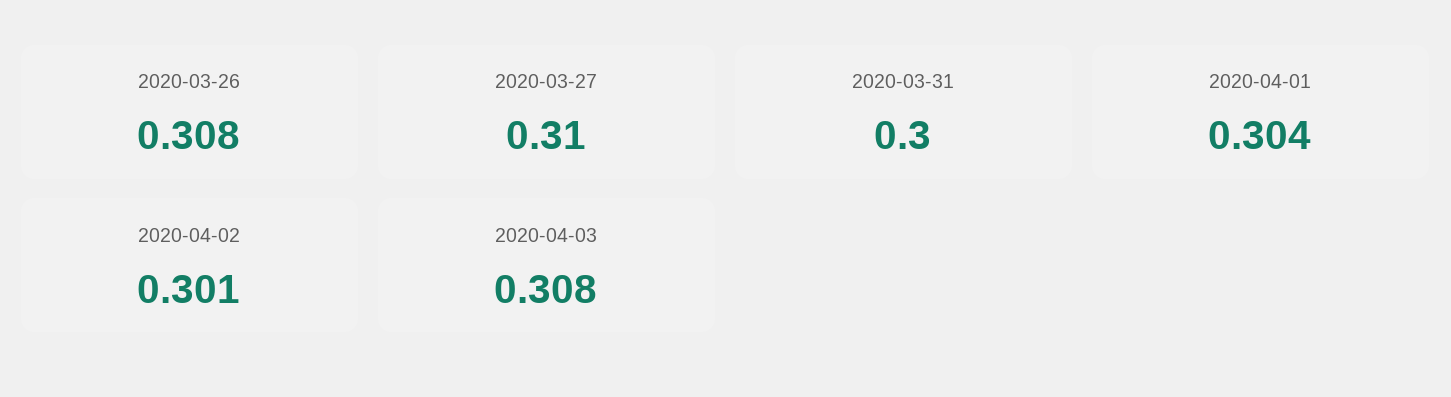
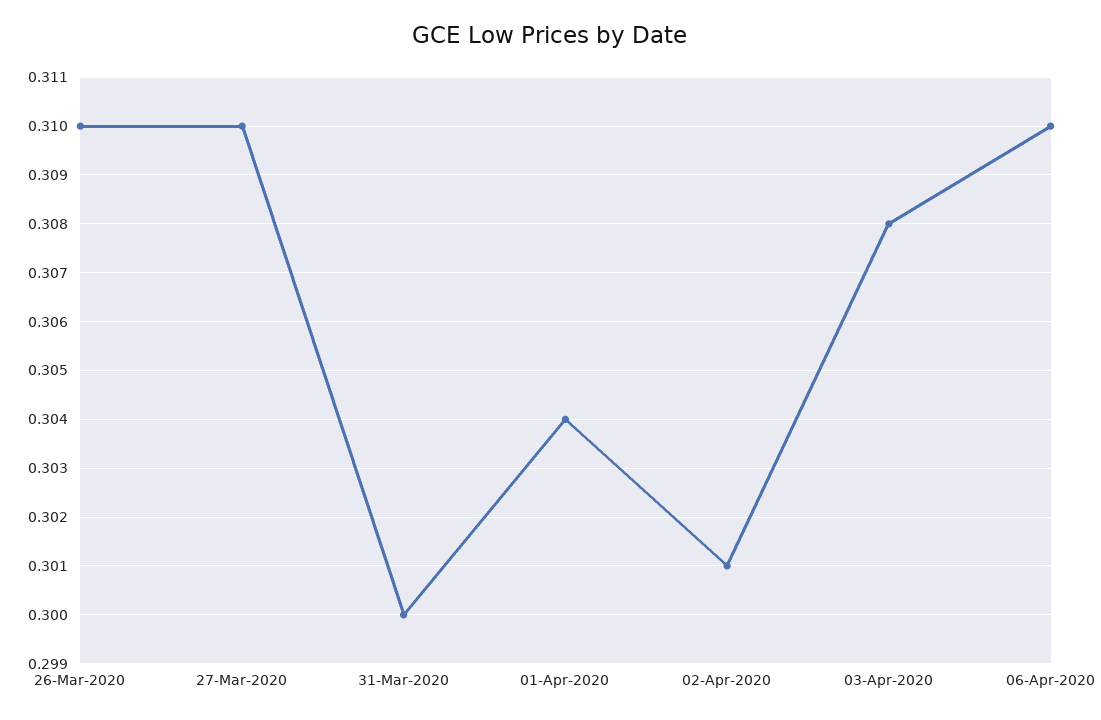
2020-03-26: 0.308 -> 0.31
06-Apr-2020: none -> 0.31

